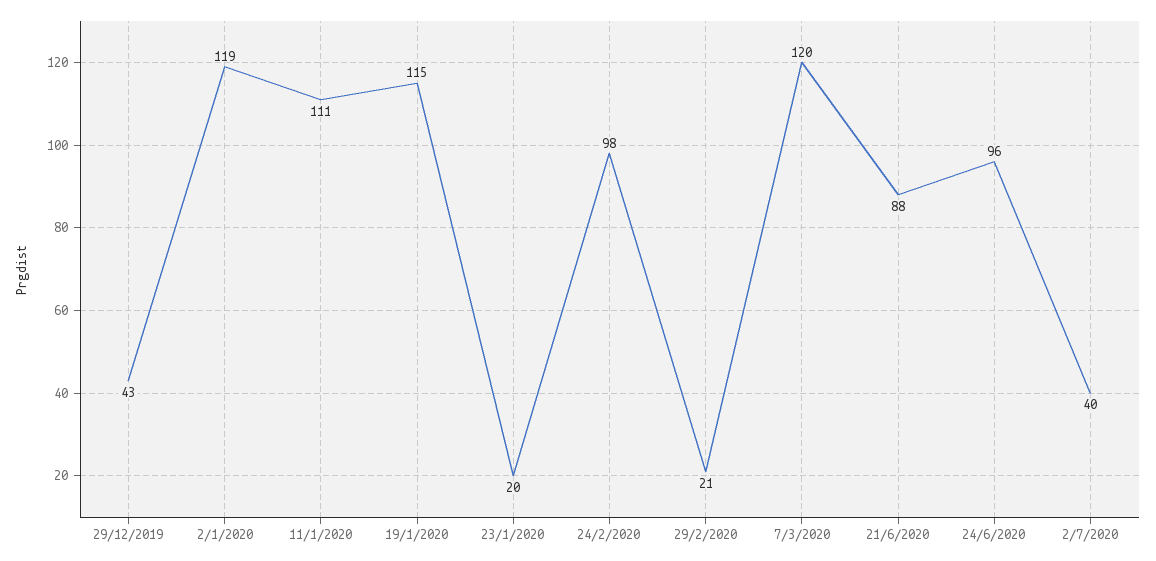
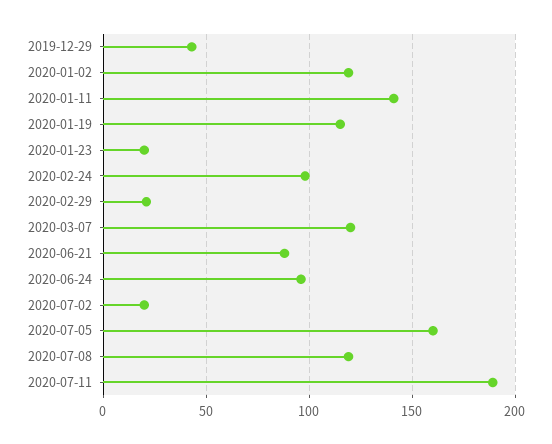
11/1/2020: 111 -> 140
2/7/2020: 40 -> 20
2020-07-05: none -> 160
2020-07-08: none -> 120
2020-07-11: none -> 190

